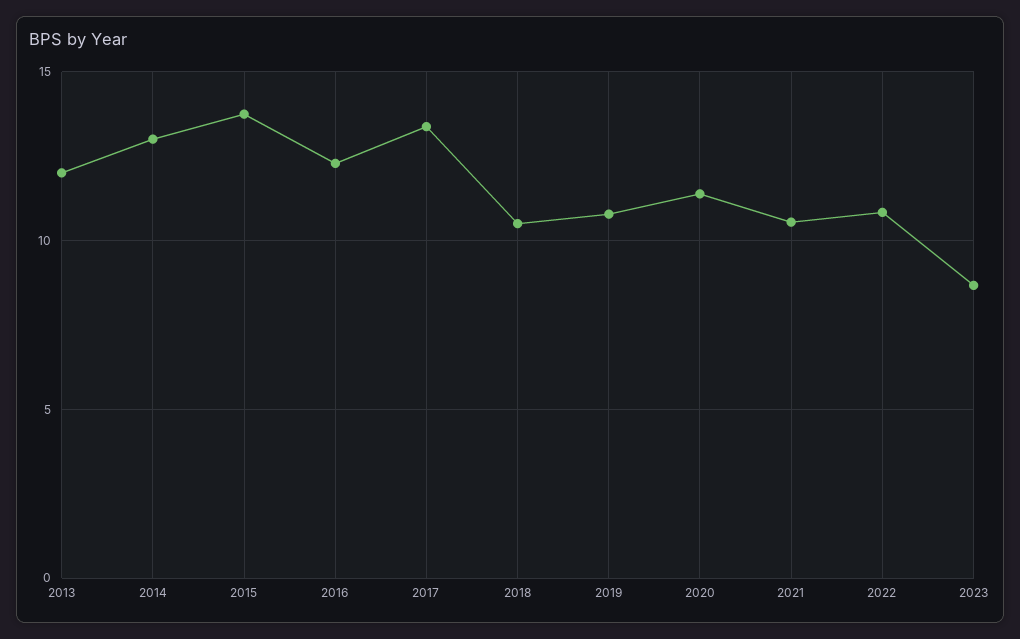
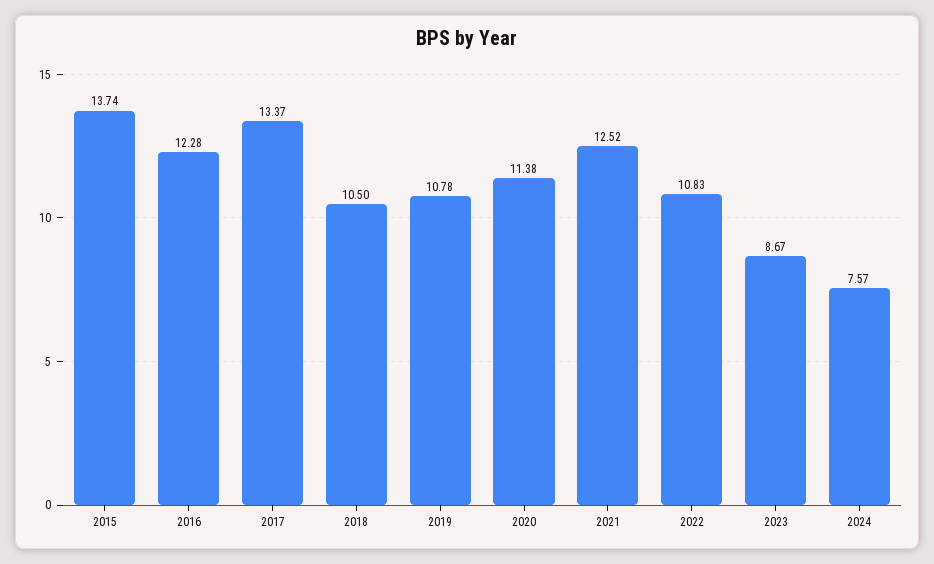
2013: 12 -> none
2014: 13 -> none
2021: 10.5 -> 12.52
2024: none -> 7.57

